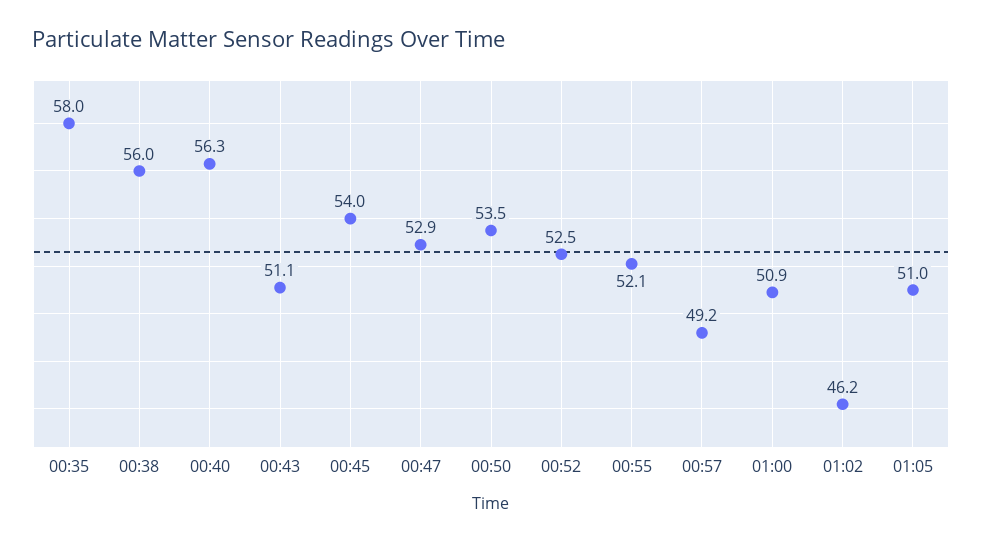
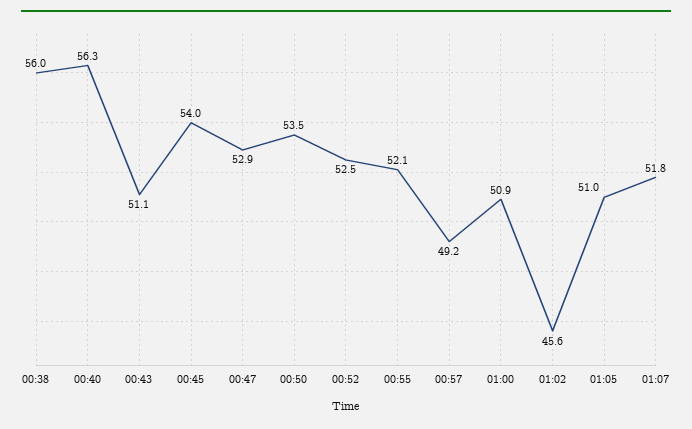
00:35: 58 -> none
01:02: 46.2 -> 45.6
01:07: none -> 51.8

